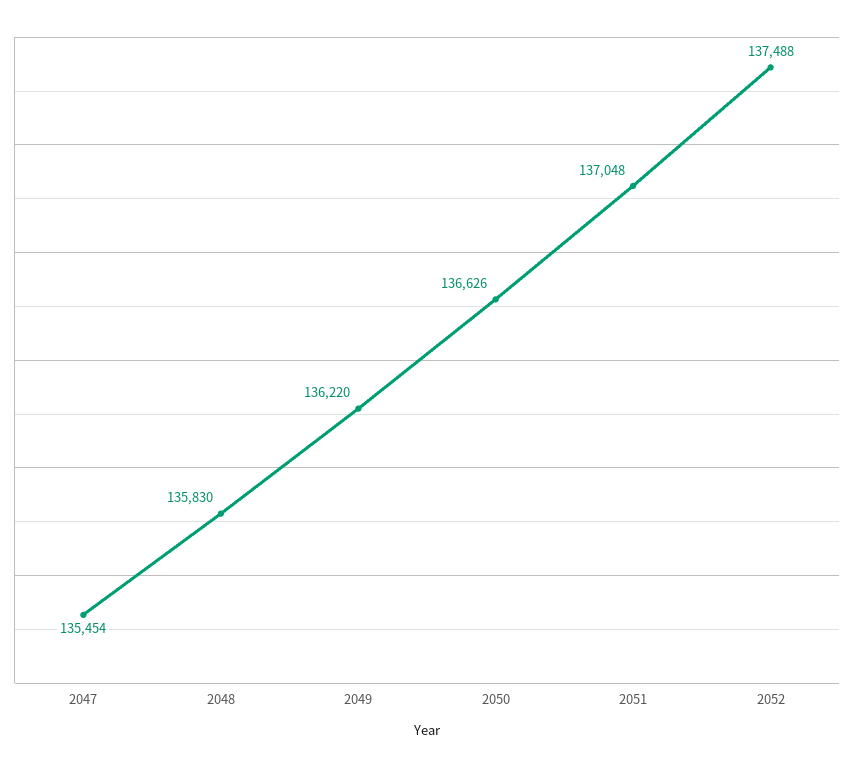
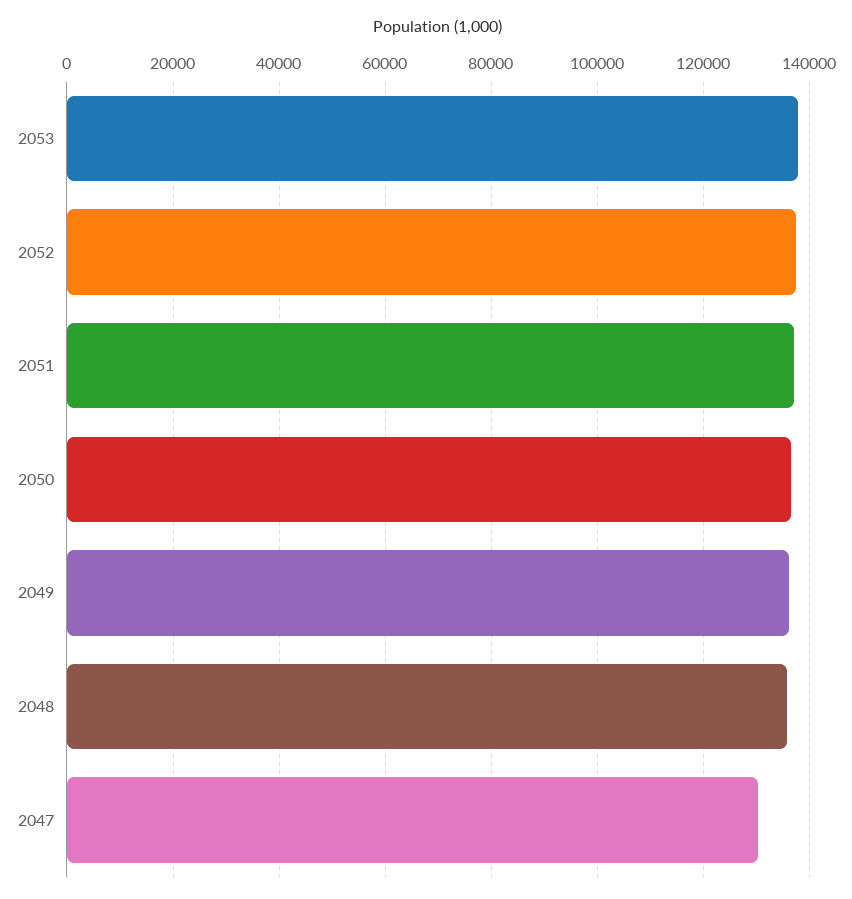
2047: 135454 -> 130000
2053: none -> 138000

